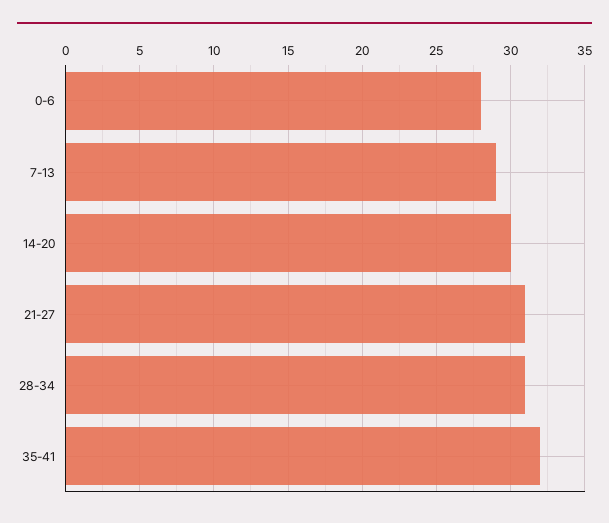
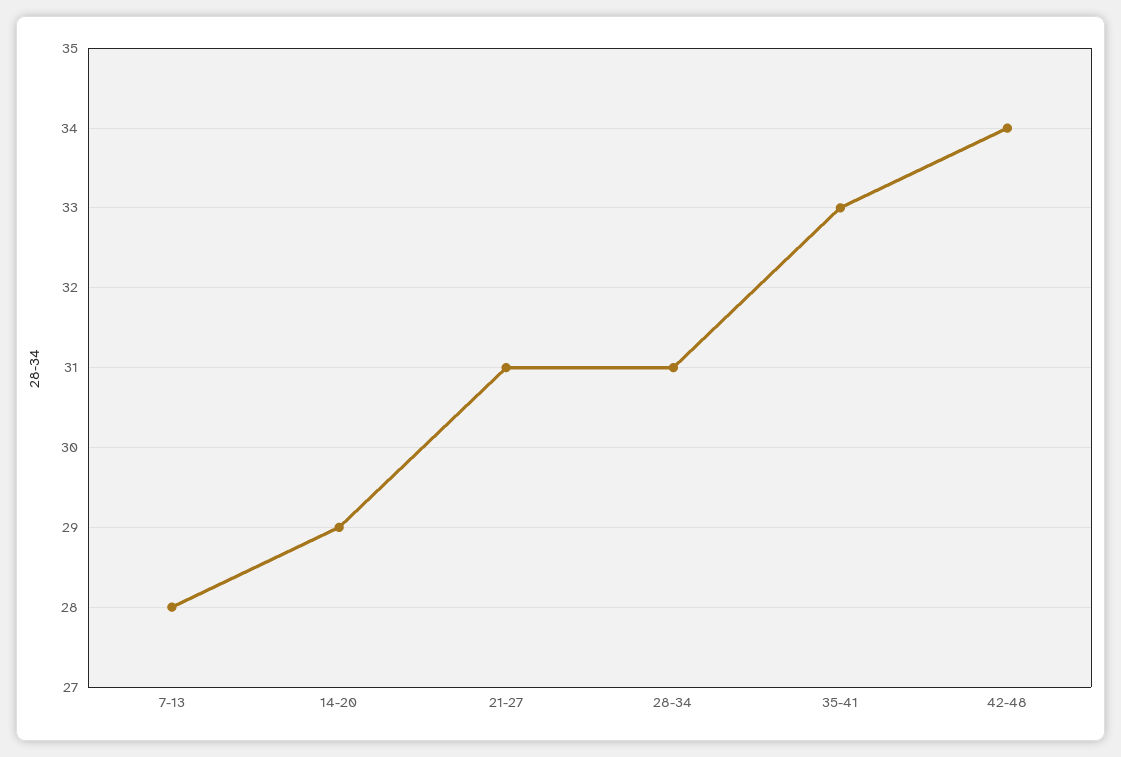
0-6: 28 -> none
7-13: 29 -> 28
14-20: 30 -> 29
35-41: 32 -> 33
42-48: none -> 34

